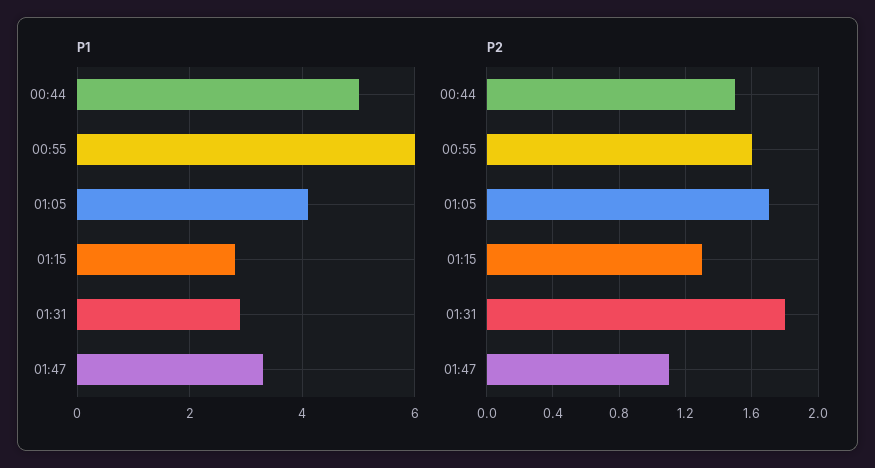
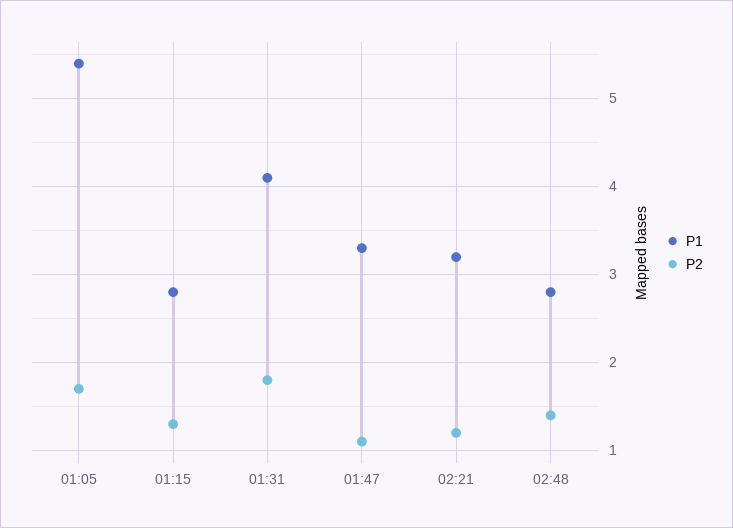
P1, 00:44: 5 -> none
P1, 00:55: 6 -> none
P1, 01:05: 4 -> 5.4
P1, 01:31: 3 -> 4.1
P2, 00:44: 1.5 -> none
P2, 00:55: 1.6 -> none
P1, 02:21: none -> 3.2
P2, 02:21: none -> 1.2
P1, 02:48: none -> 2.8
P2, 02:48: none -> 1.4

